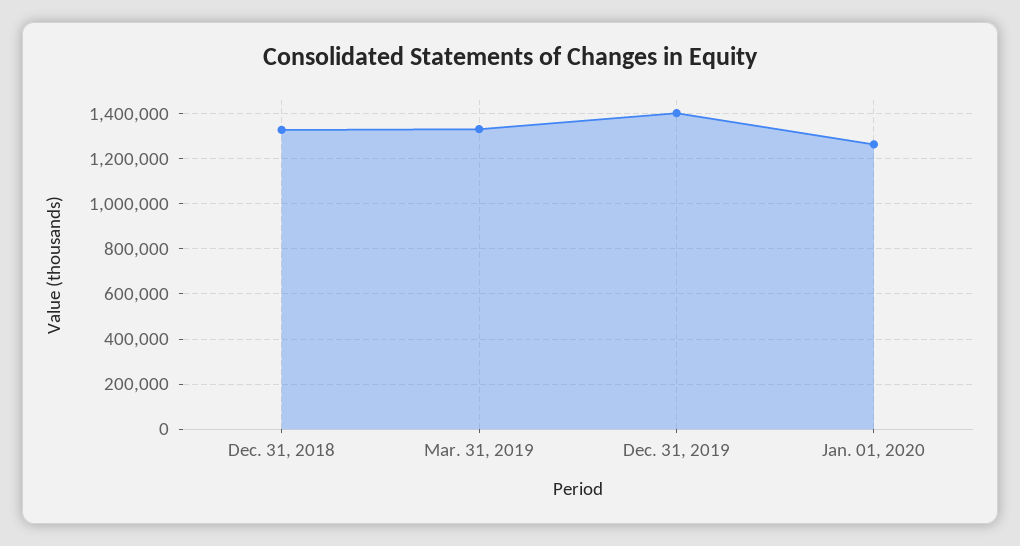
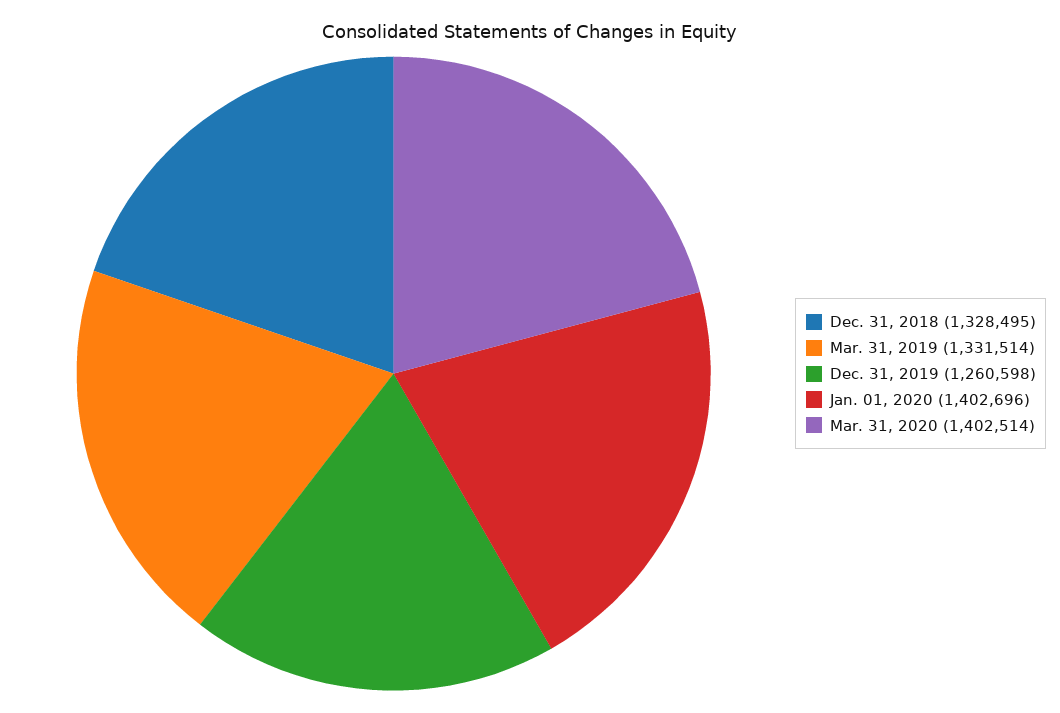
Dec. 31, 2019: 1400000 -> 1260598
Jan. 01, 2020: 1250000 -> 1402696
Mar. 31, 2020: none -> 1402514

